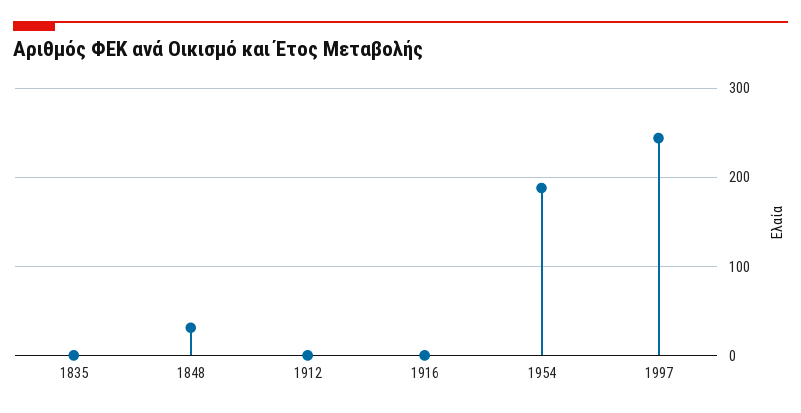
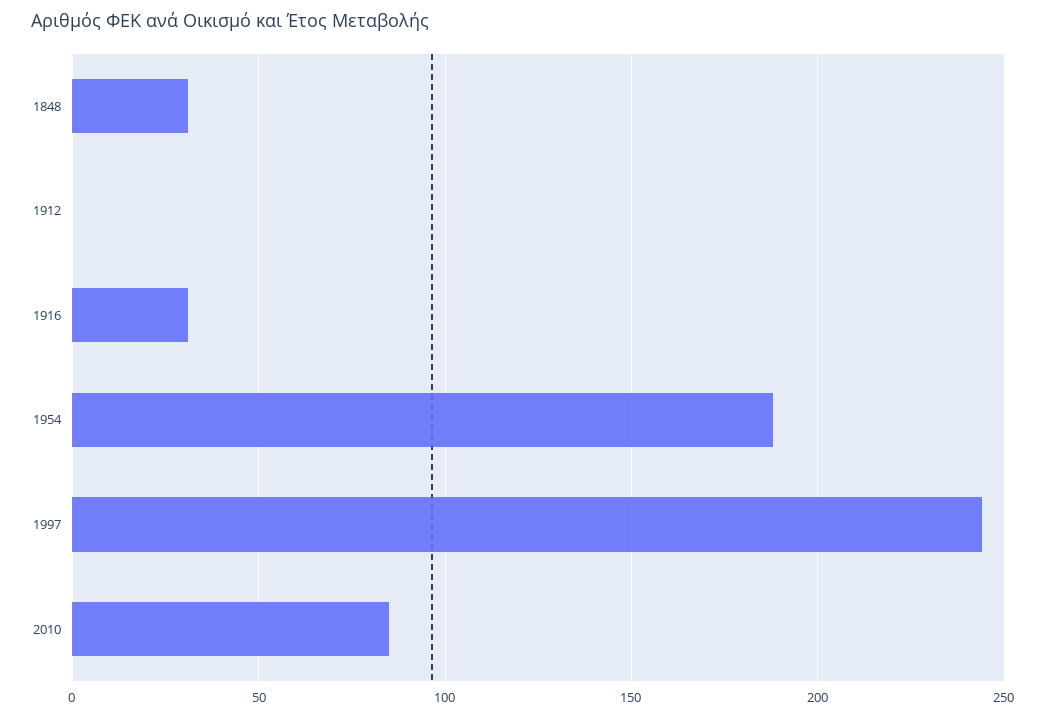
1835: 0 -> none
1916: 0 -> 30
2010: none -> 85

